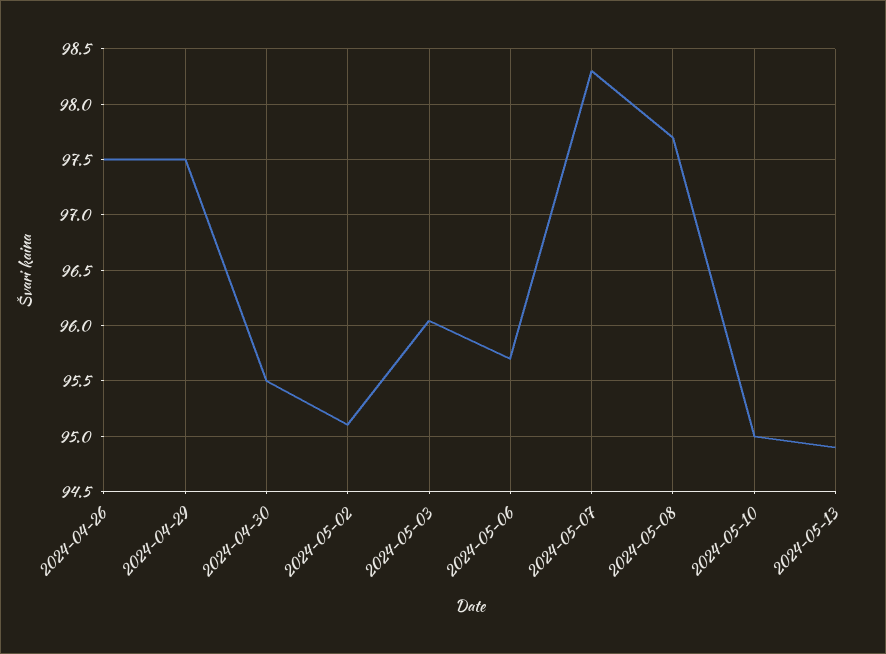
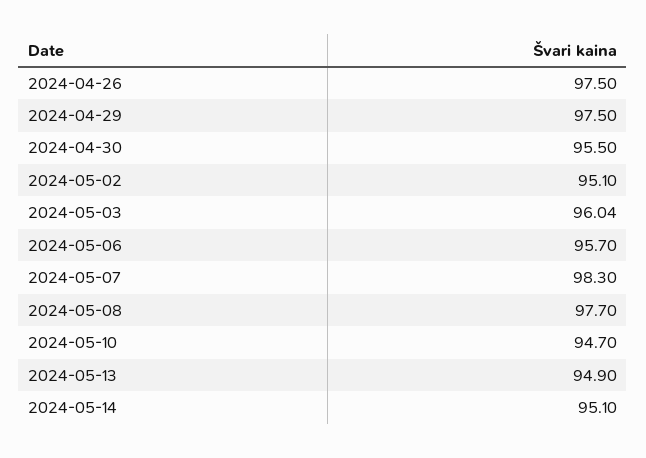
2024-05-10: 95 -> 94.7
2024-05-14: none -> 95.1

